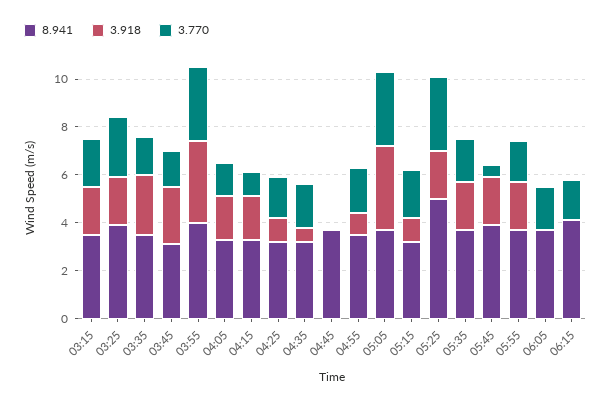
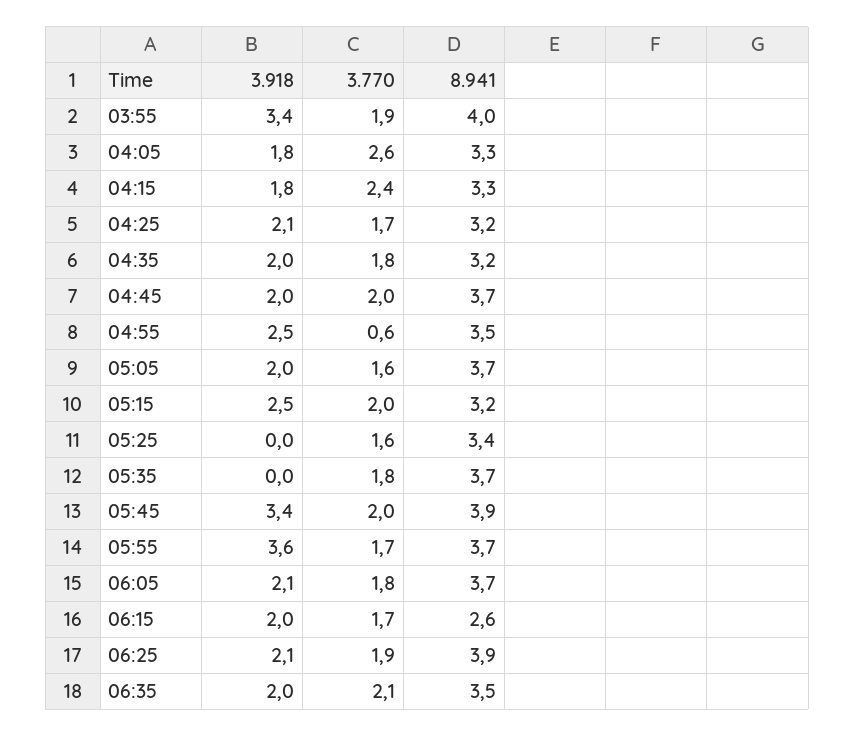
8.941, 03:15: 3.5 -> none
3.918, 03:15: 2 -> none
3.770, 03:15: 2 -> none
8.941, 03:25: 4 -> none
3.918, 03:25: 2 -> none
3.770, 03:25: 2.5 -> none
8.941, 03:35: 3.5 -> none
3.918, 03:35: 2.5 -> none
3.770, 03:35: 1.5 -> none
8.941, 03:45: 3 -> none
3.918, 03:45: 2.5 -> none
3.770, 03:45: 1.5 -> none
3.770, 03:55: 3 -> 1.9
3.770, 04:05: 1.5 -> 2.6
3.770, 04:15: 1 -> 2.4
3.918, 04:25: 1 -> 2.1
3.918, 04:35: 0.5 -> 2
3.918, 04:45: 0 -> 2
3.770, 04:45: 0 -> 2
3.918, 04:55: 1 -> 2.5
3.770, 04:55: 2 -> 0.6
3.918, 05:05: 3.5 -> 2
3.770, 05:05: 3 -> 1.6
3.918, 05:15: 1 -> 2.5
8.941, 05:25: 5 -> 3.4
3.918, 05:25: 2 -> 0
3.770, 05:25: 3 -> 1.6
3.918, 05:35: 2 -> 0
3.918, 05:45: 2 -> 3.4
3.770, 05:45: 0.5 -> 2
3.918, 05:55: 2 -> 3.6
3.918, 06:05: 0 -> 2.1
8.941, 06:15: 4 -> 2.6
3.918, 06:15: 0 -> 2
3.918, 06:25: none -> 2.1
3.770, 06:25: none -> 1.9
8.941, 06:25: none -> 3.9
3.918, 06:35: none -> 2
3.770, 06:35: none -> 2.1
8.941, 06:35: none -> 3.5

